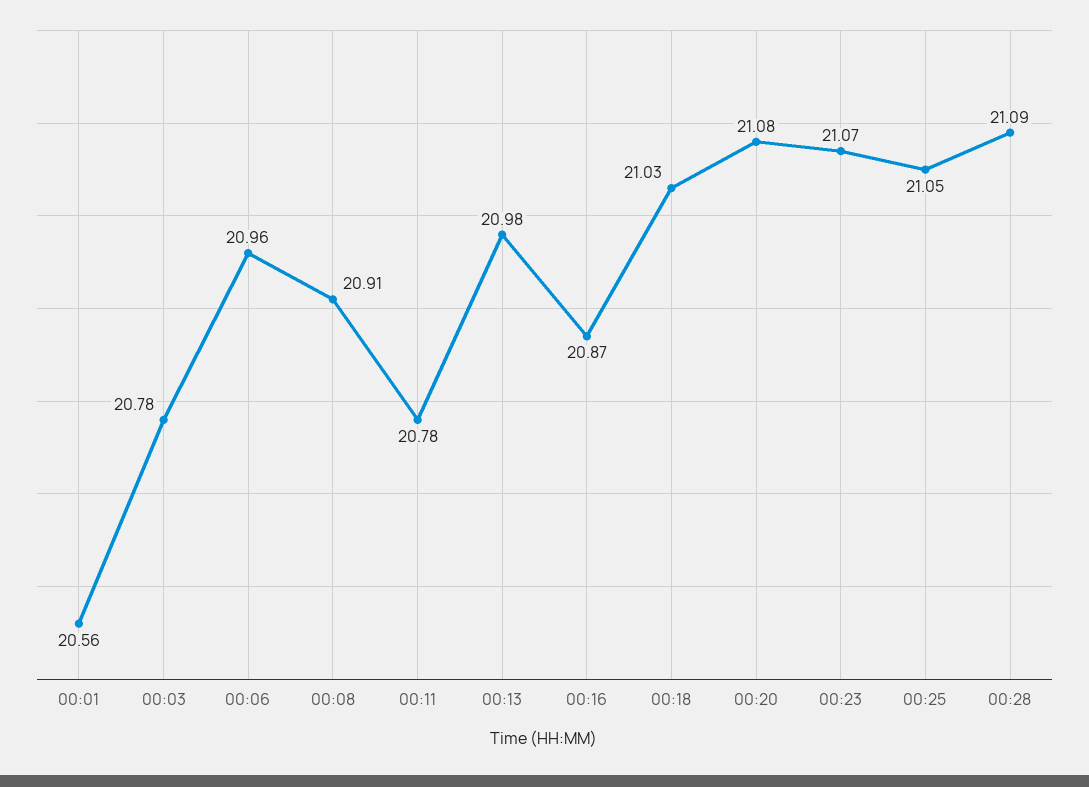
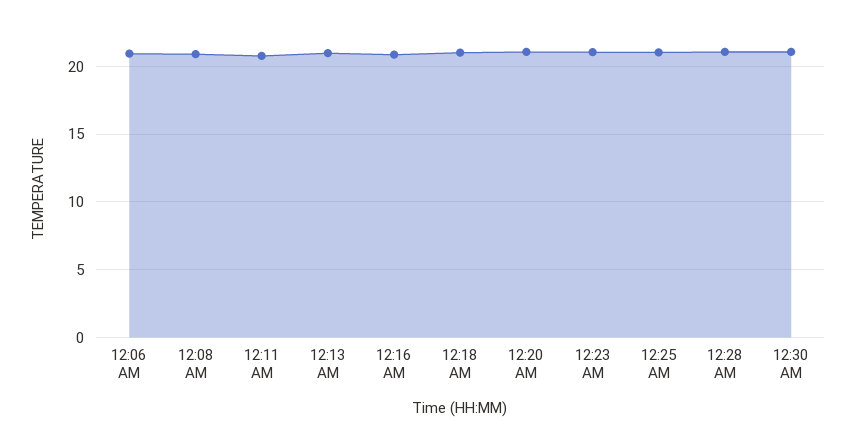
00:01: 20.56 -> none
00:03: 20.78 -> none
12:30 AM: none -> 21

